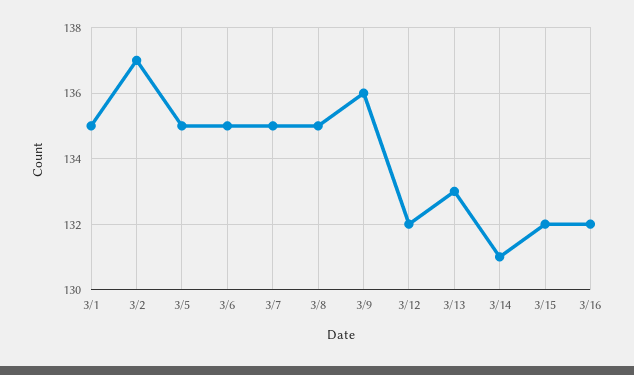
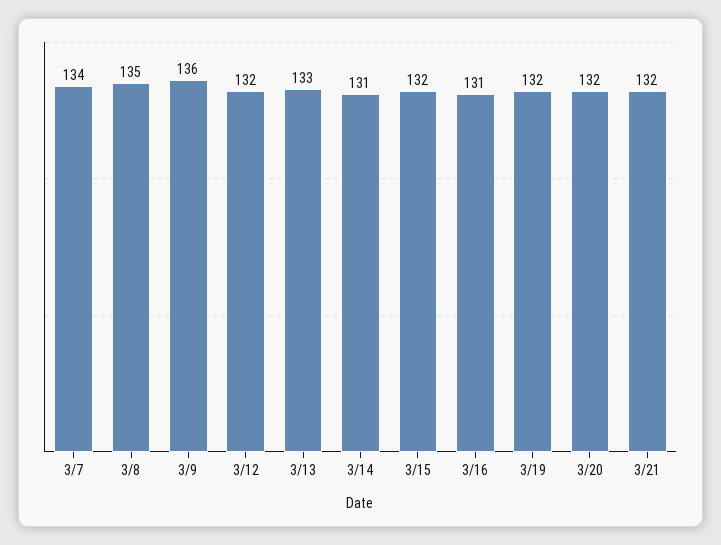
3/1: 135 -> none
3/2: 137 -> none
3/5: 135 -> none
3/6: 135 -> none
3/7: 135 -> 134
3/16: 132 -> 131
3/19: none -> 132
3/20: none -> 132
3/21: none -> 132

